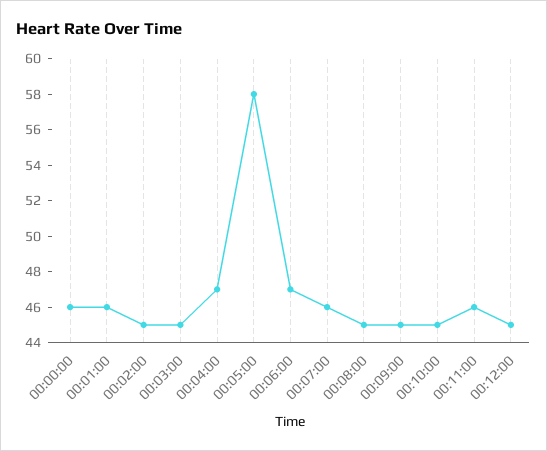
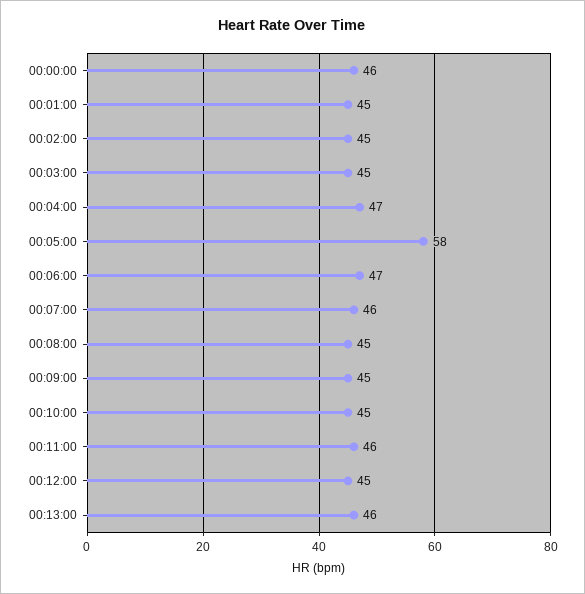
00:01:00: 46 -> 45
00:13:00: none -> 46

